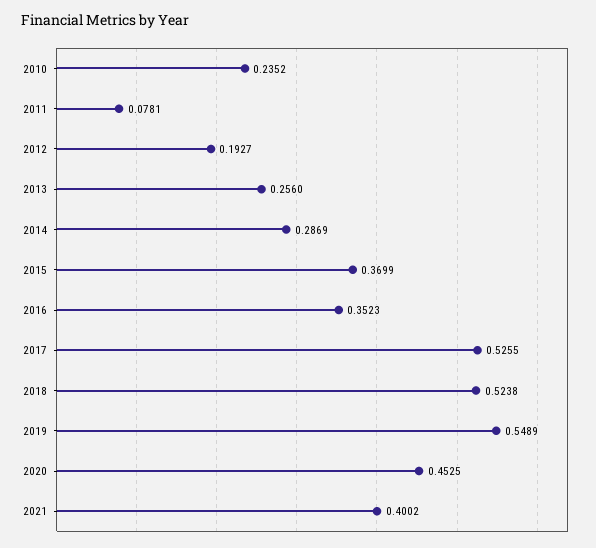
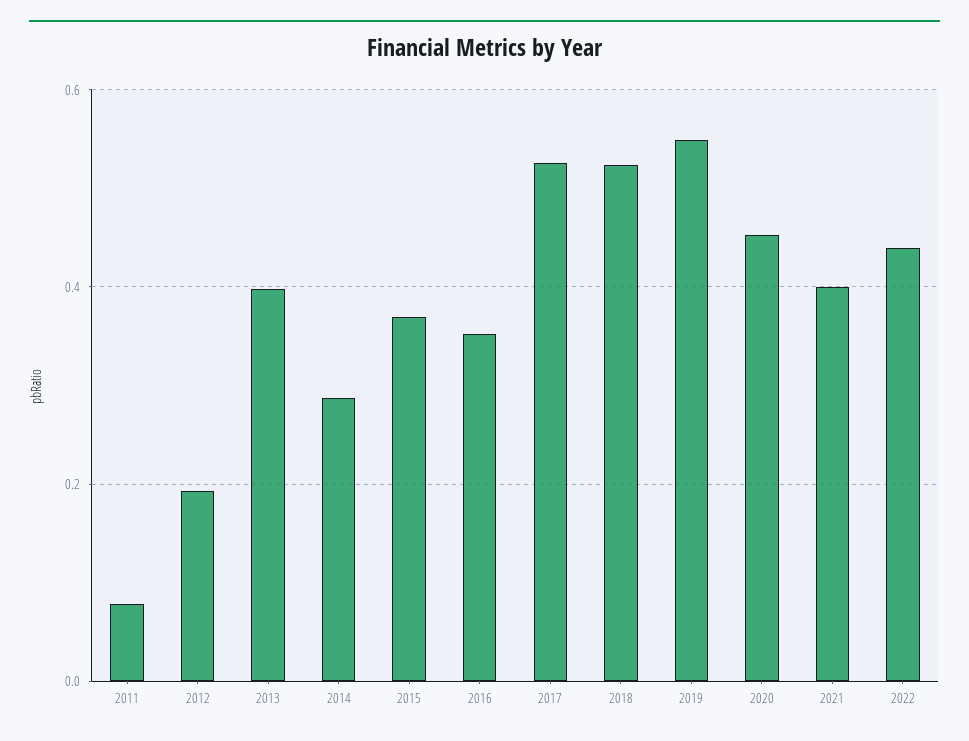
2010: 0.2352 -> none
2013: 0.256 -> 0.4
2022: none -> 0.44

